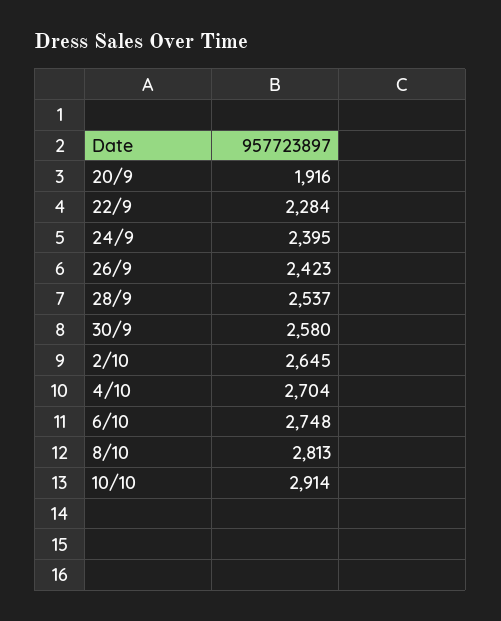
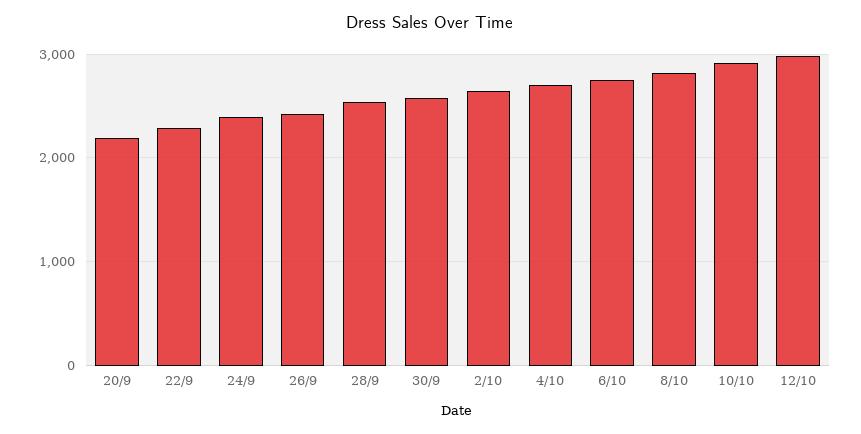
20/9: 1916 -> 2200
12/10: none -> 3000

